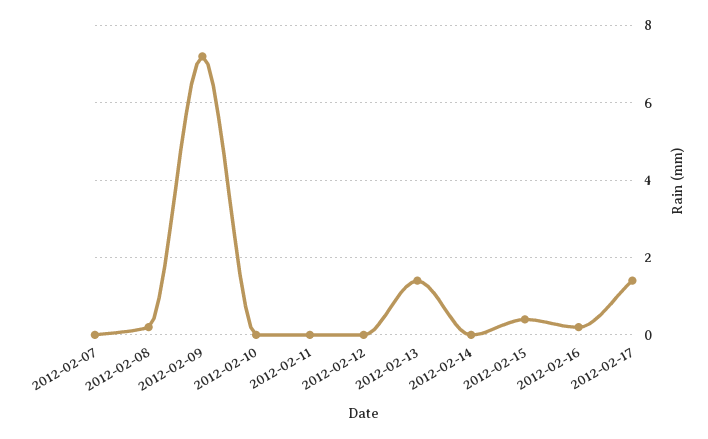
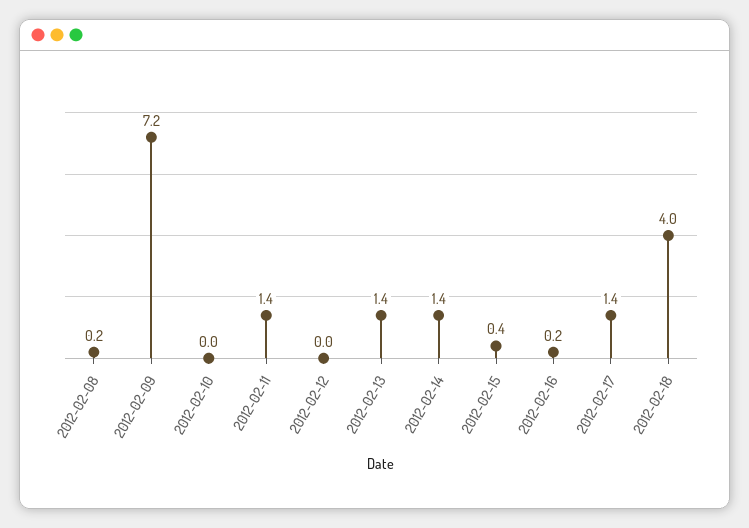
2012-02-07: 0 -> none
2012-02-11: 0 -> 1.4
2012-02-14: 0 -> 1.4
2012-02-18: none -> 4

